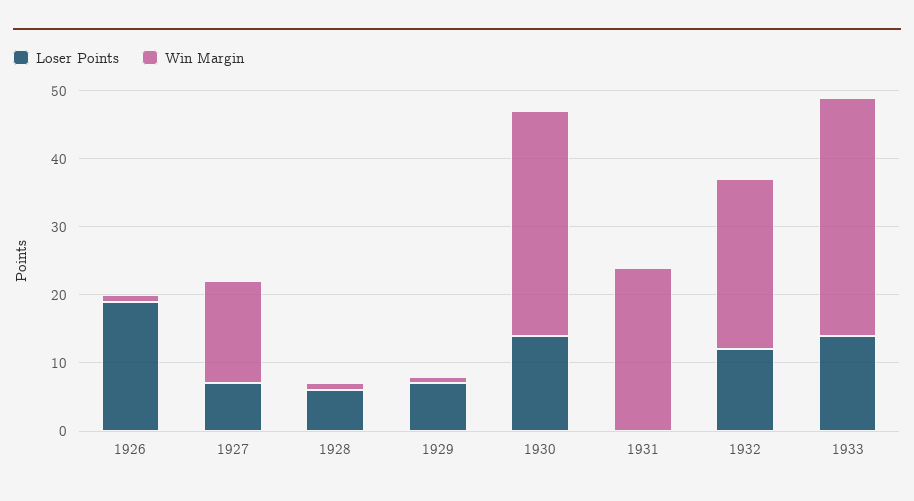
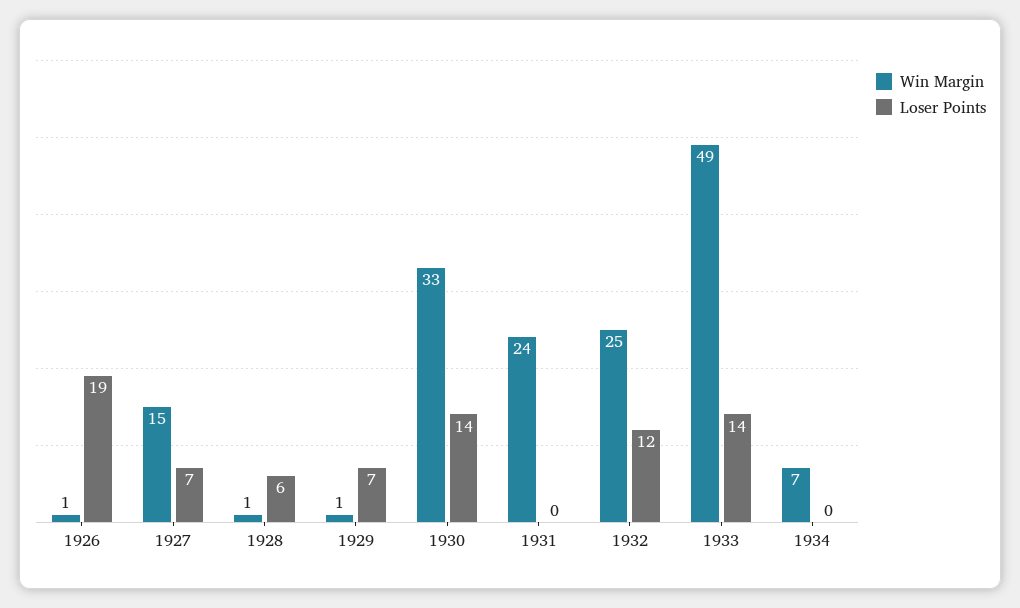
Win Margin, 1933: 35 -> 49
Win Margin, 1934: none -> 7
Loser Points, 1934: none -> 0

